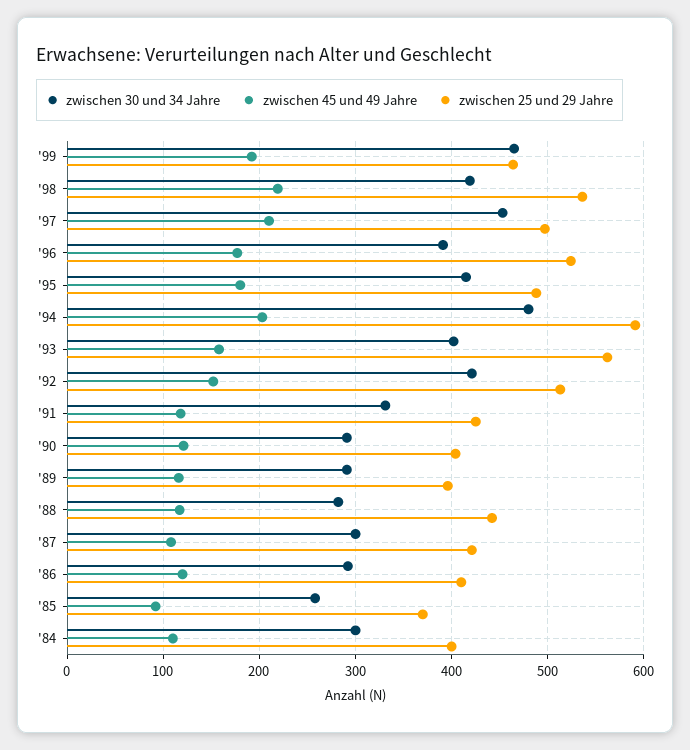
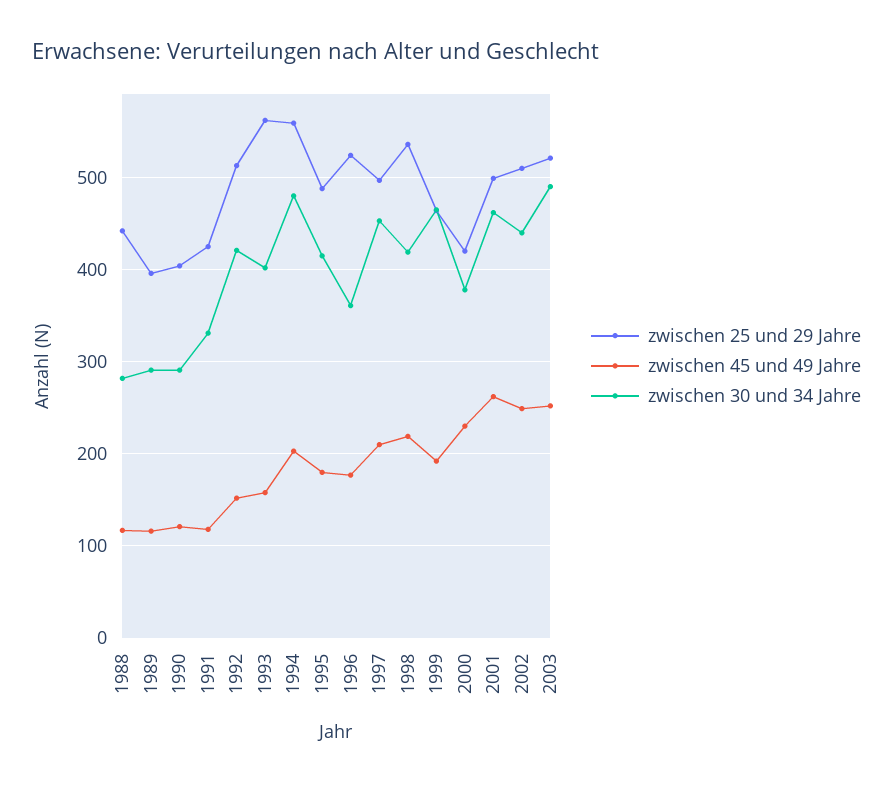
zwischen 30 und 34 Jahre, '96: 390 -> 360
zwischen 25 und 29 Jahre, '94: 590 -> 560
zwischen 30 und 34 Jahre, '87: 300 -> none
zwischen 45 und 49 Jahre, '87: 110 -> none
zwischen 25 und 29 Jahre, '87: 420 -> none
zwischen 30 und 34 Jahre, '86: 290 -> none
zwischen 45 und 49 Jahre, '86: 120 -> none
zwischen 25 und 29 Jahre, '86: 410 -> none
zwischen 30 und 34 Jahre, '85: 260 -> none
zwischen 45 und 49 Jahre, '85: 90 -> none
zwischen 25 und 29 Jahre, '85: 370 -> none
zwischen 30 und 34 Jahre, '84: 300 -> none
zwischen 45 und 49 Jahre, '84: 110 -> none
zwischen 25 und 29 Jahre, '84: 400 -> none
zwischen 25 und 29 Jahre, 2000: none -> 420
zwischen 45 und 49 Jahre, 2000: none -> 230
zwischen 30 und 34 Jahre, 2000: none -> 380
zwischen 25 und 29 Jahre, 2001: none -> 500
zwischen 45 und 49 Jahre, 2001: none -> 260
zwischen 30 und 34 Jahre, 2001: none -> 460
zwischen 25 und 29 Jahre, 2002: none -> 510
zwischen 45 und 49 Jahre, 2002: none -> 250
zwischen 30 und 34 Jahre, 2002: none -> 440
zwischen 25 und 29 Jahre, 2003: none -> 520
zwischen 45 und 49 Jahre, 2003: none -> 250
zwischen 30 und 34 Jahre, 2003: none -> 490

